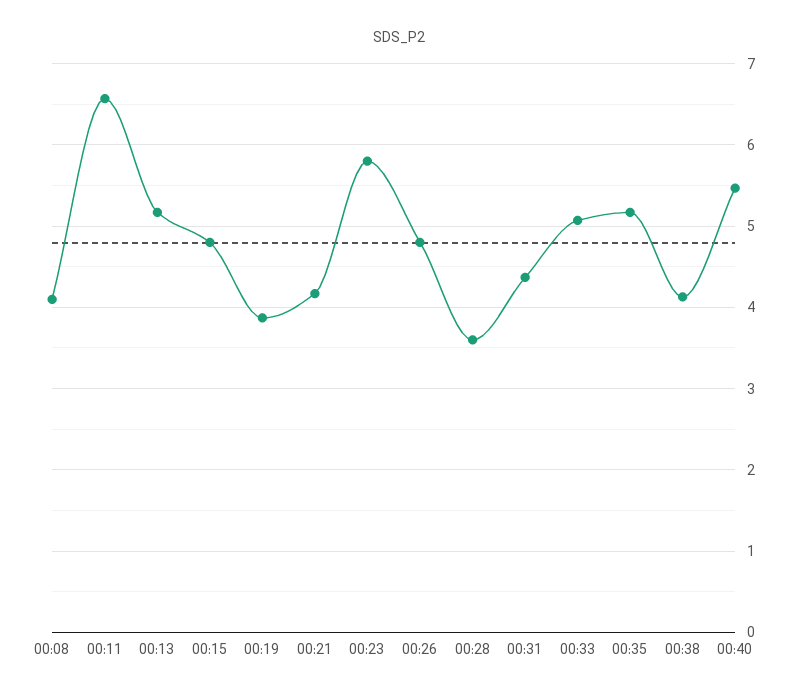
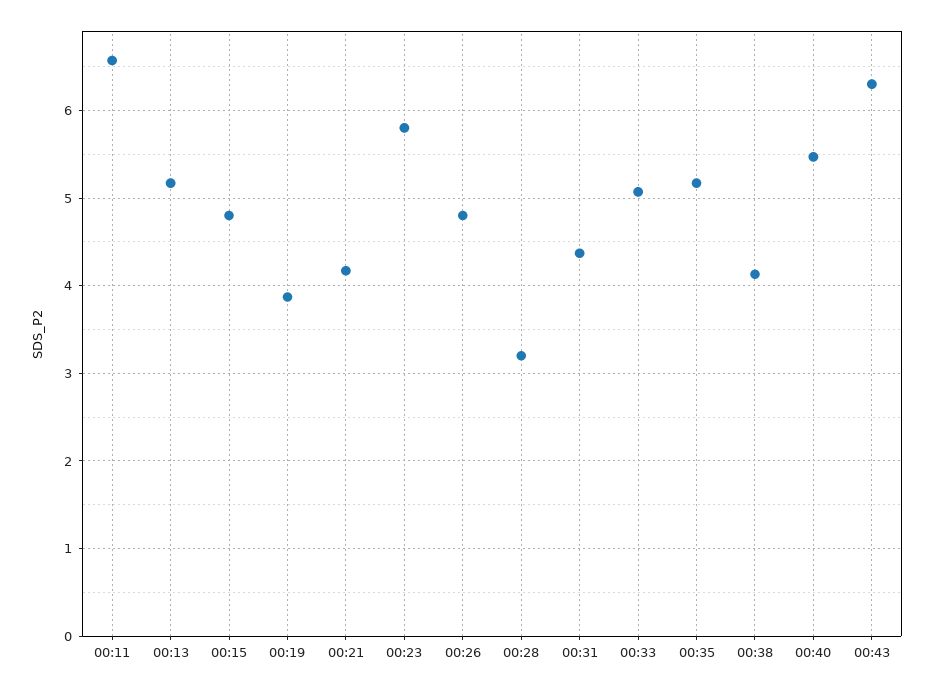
00:08: 4.1 -> none
00:28: 3.6 -> 3.2
00:43: none -> 6.3

